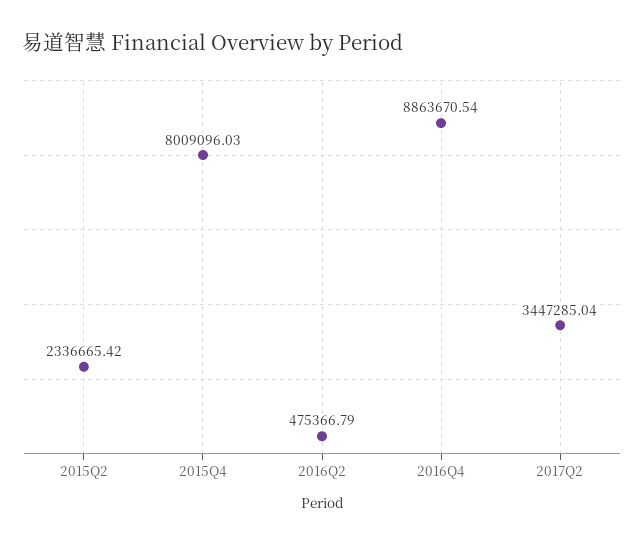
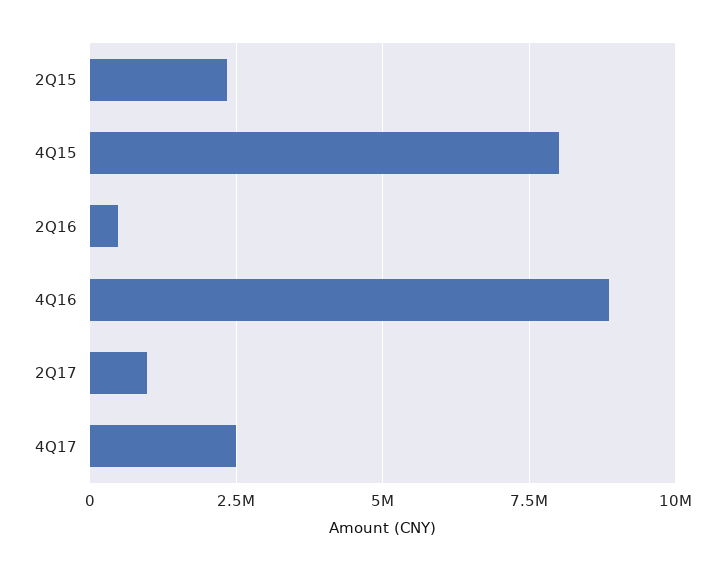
2017Q2: 3447285.04 -> 1000000
4Q17: none -> 2500000

